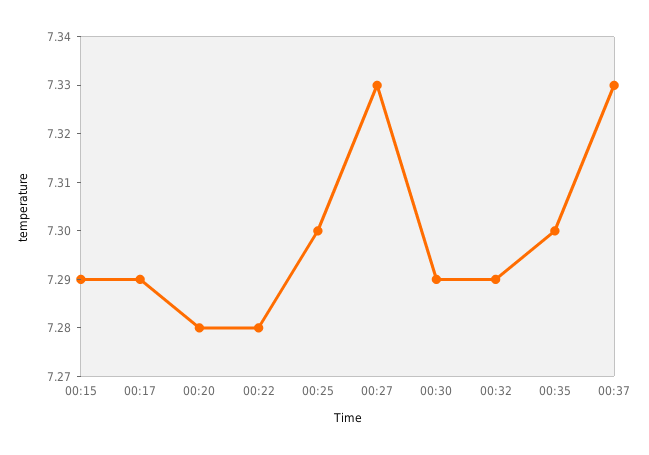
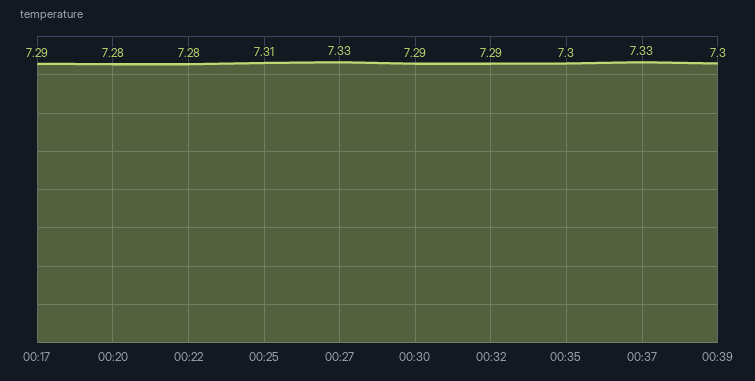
00:15: 7.29 -> none
00:25: 7.3 -> 7.31
00:39: none -> 7.3

